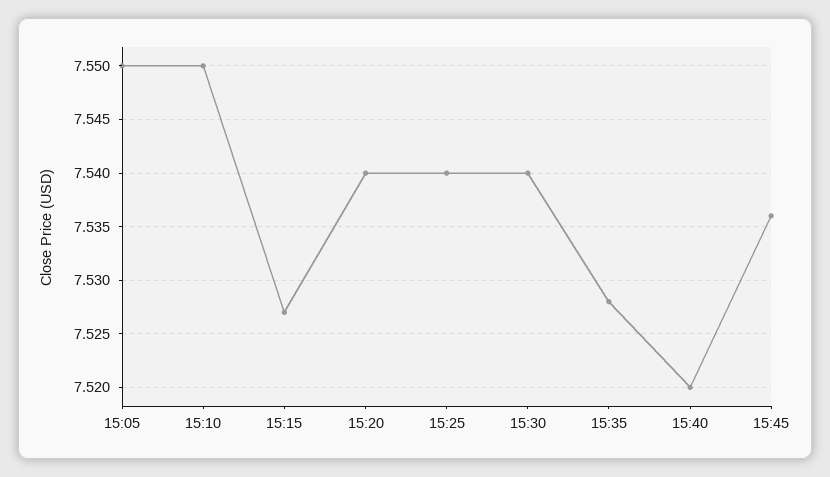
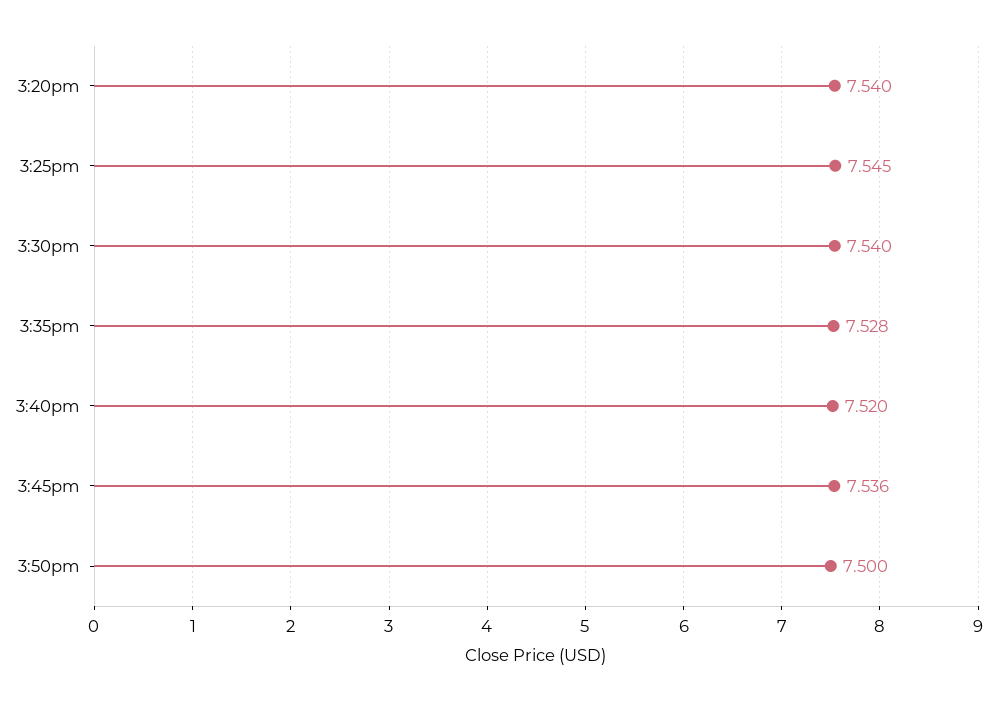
15:05: 7.55 -> none
15:10: 7.55 -> none
15:15: 7.527 -> none
15:25: 7.54 -> 7.545
3:50pm: none -> 7.5

